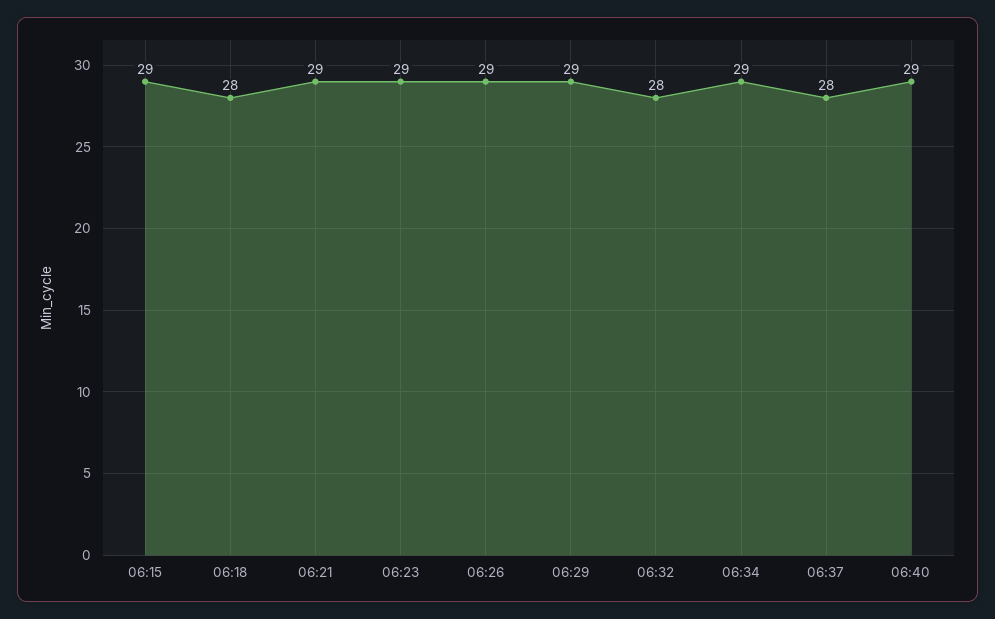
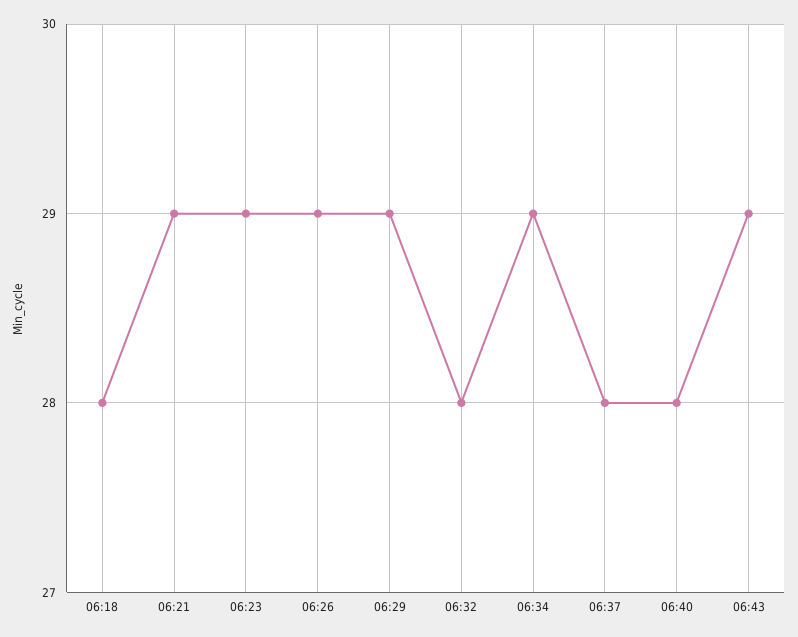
06:15: 29 -> none
06:40: 29 -> 28
06:43: none -> 29

